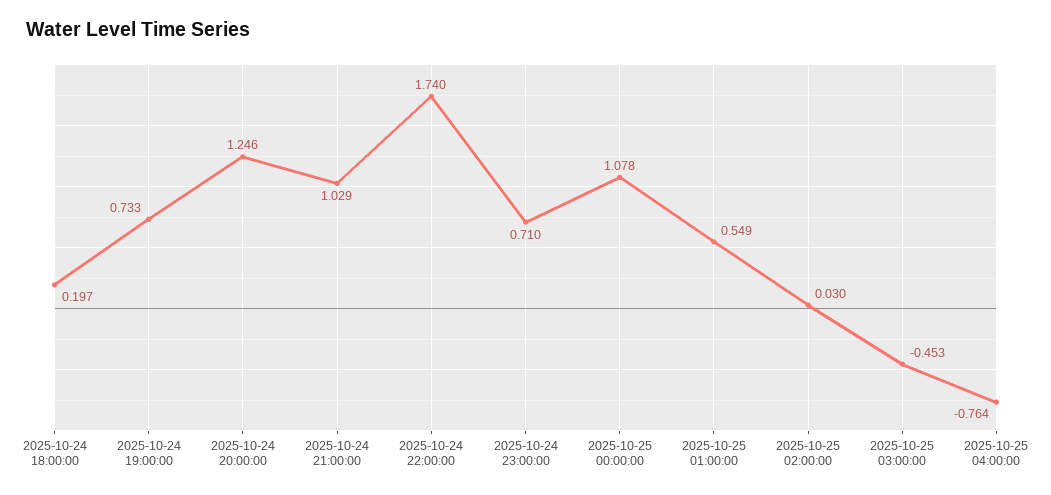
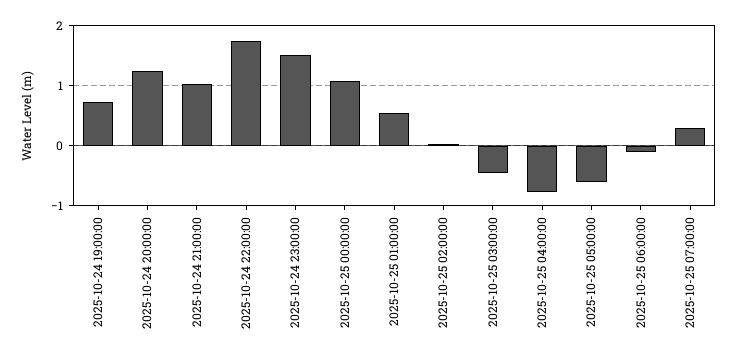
2025-10-24 18:00:00: 0.197 -> none
2025-10-24 23:00:00: 0.71 -> 1.5
2025-10-25 05:00:00: none -> -0.6
2025-10-25 06:00:00: none -> -0.1
2025-10-25 07:00:00: none -> 0.3

